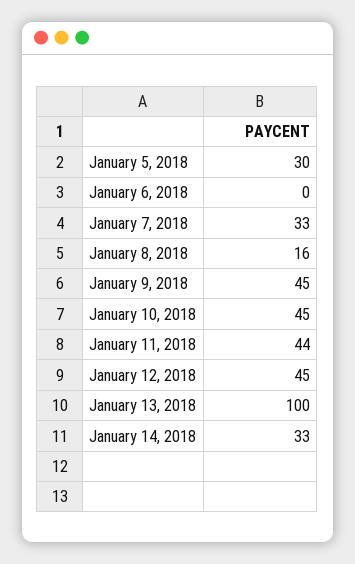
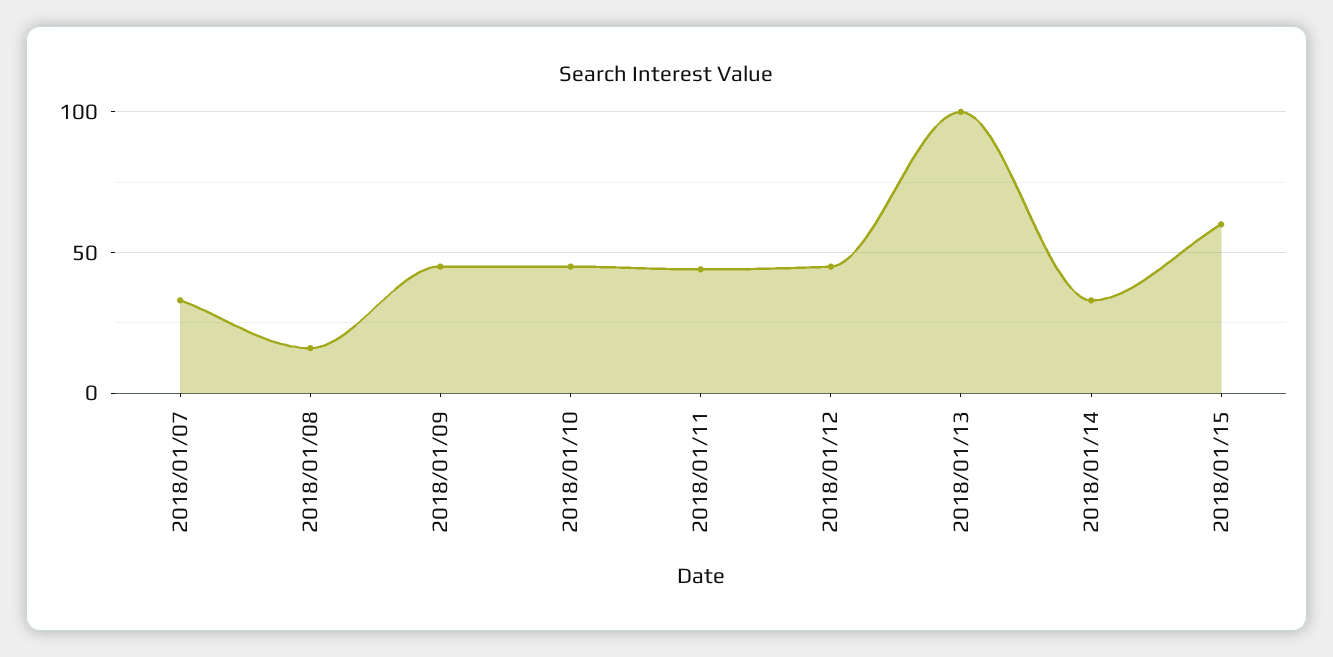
January 5, 2018: 30 -> none
January 6, 2018: 0 -> none
2018/01/15: none -> 60

